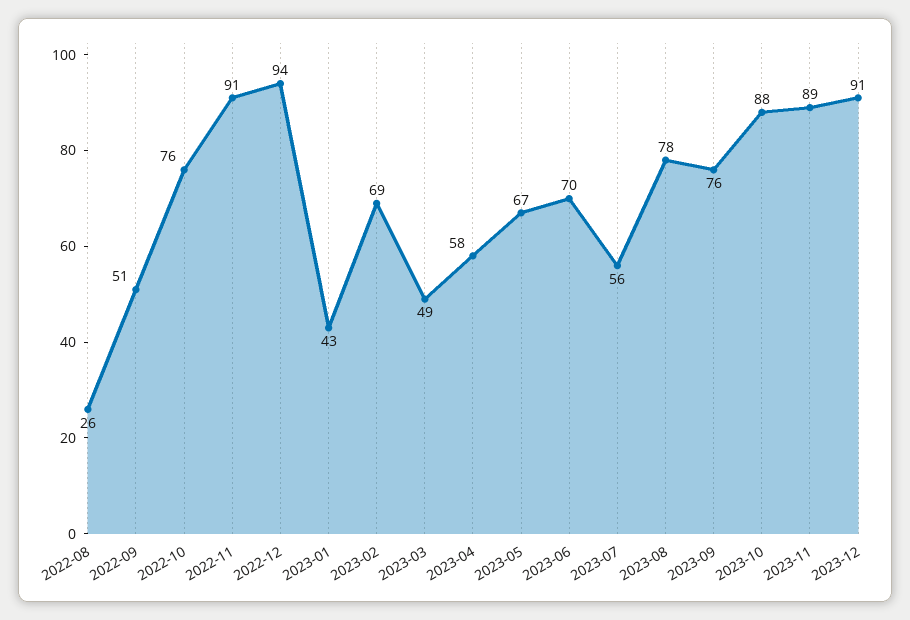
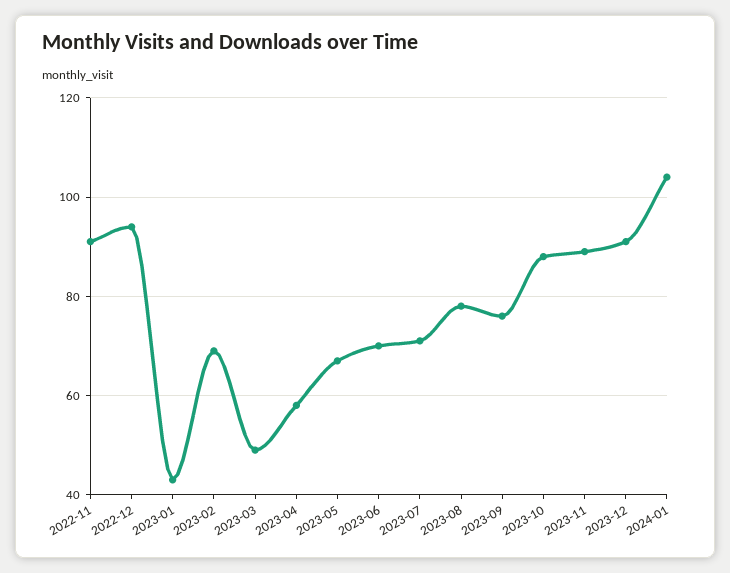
2022-08: 26 -> none
2022-09: 51 -> none
2022-10: 76 -> none
2023-07: 56 -> 70
2024-01: none -> 105

